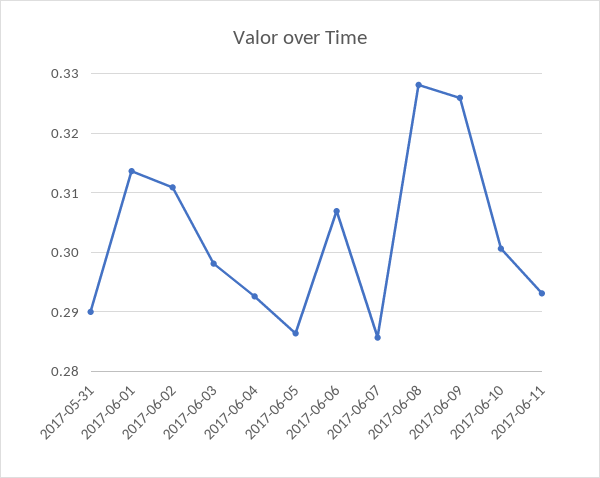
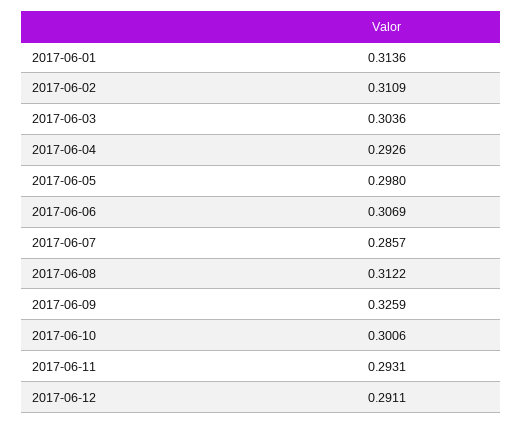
2017-05-31: 0.29 -> none
2017-06-03: 0.298 -> 0.3036
2017-06-05: 0.286 -> 0.298
2017-06-08: 0.328 -> 0.3122
2017-06-12: none -> 0.2911

